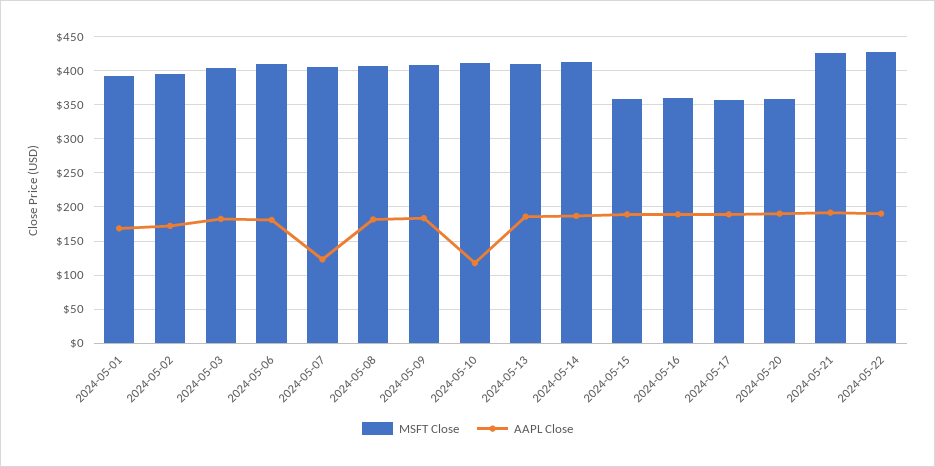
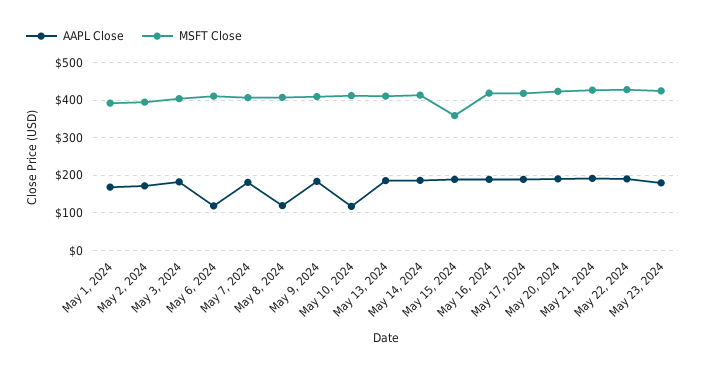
AAPL Close, 2024-05-06: 180 -> 120
AAPL Close, 2024-05-07: 120 -> 180
AAPL Close, 2024-05-08: 180 -> 120
MSFT Close, 2024-05-16: 360 -> 420
MSFT Close, 2024-05-17: 360 -> 420
MSFT Close, 2024-05-20: 360 -> 420
AAPL Close, May 23, 2024: none -> 180
MSFT Close, May 23, 2024: none -> 420

